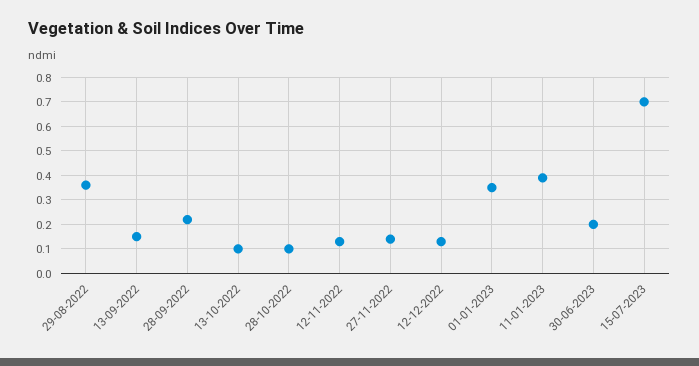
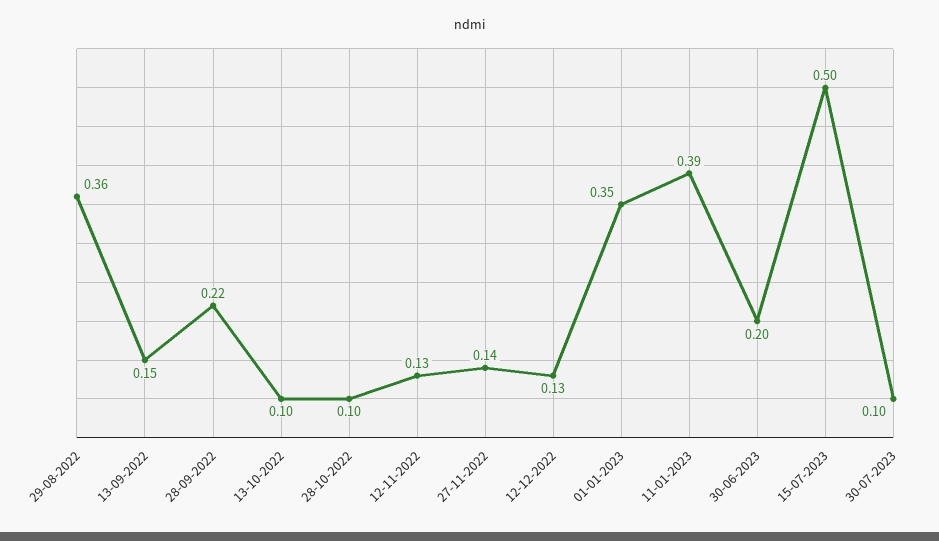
15-07-2023: 0.7 -> 0.5
30-07-2023: none -> 0.1

